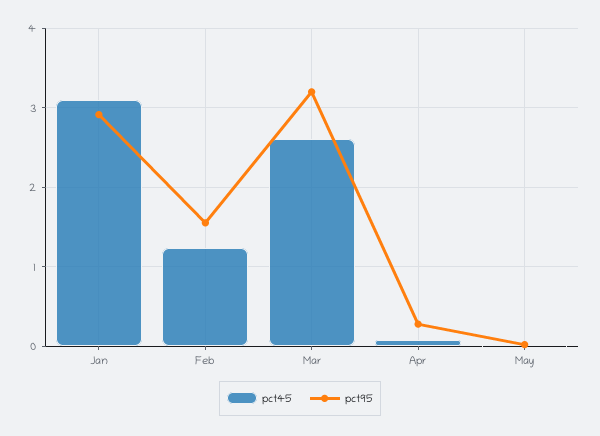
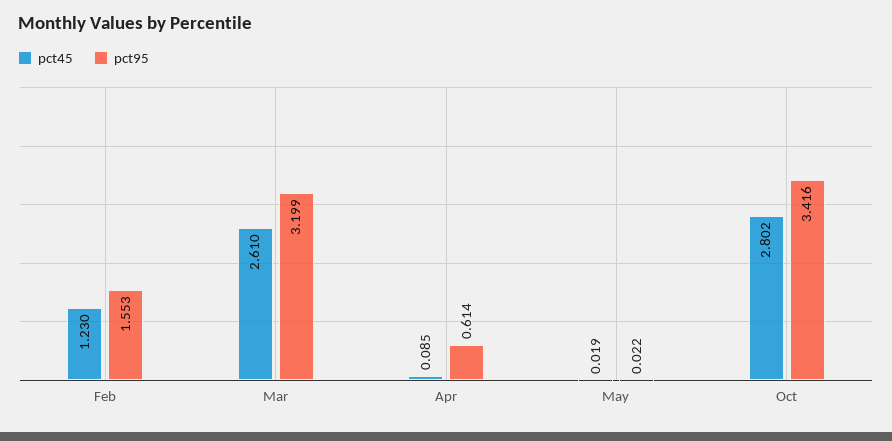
pct45, Jan: 3.1 -> none
pct95, Jan: 2.9 -> none
pct95, Apr: 0.3 -> 0.614
pct45, Oct: none -> 2.802
pct95, Oct: none -> 3.416

